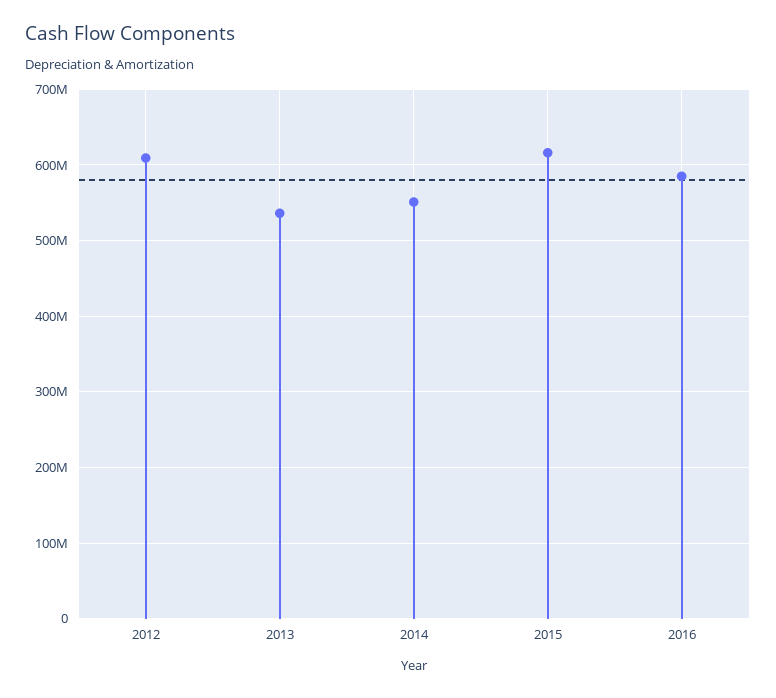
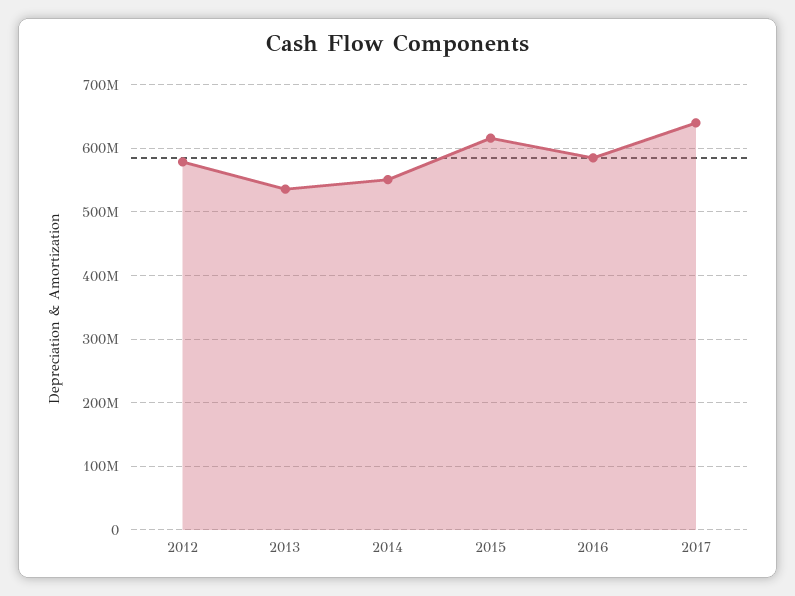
2012: 610000000 -> 580000000
2017: none -> 640000000

